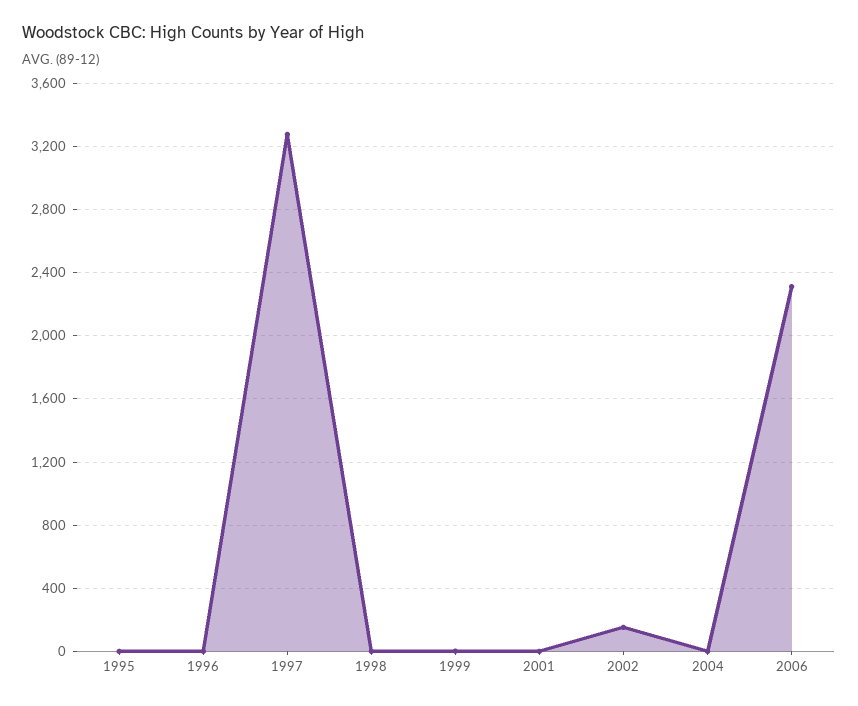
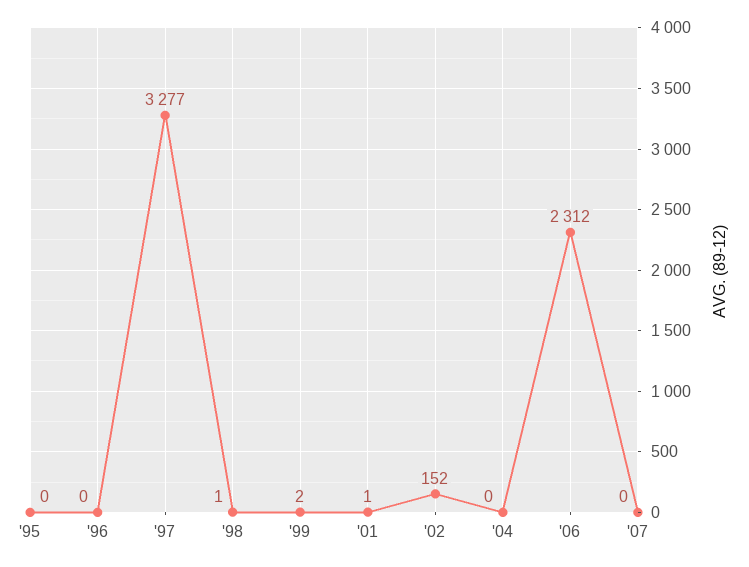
'07: none -> 0

